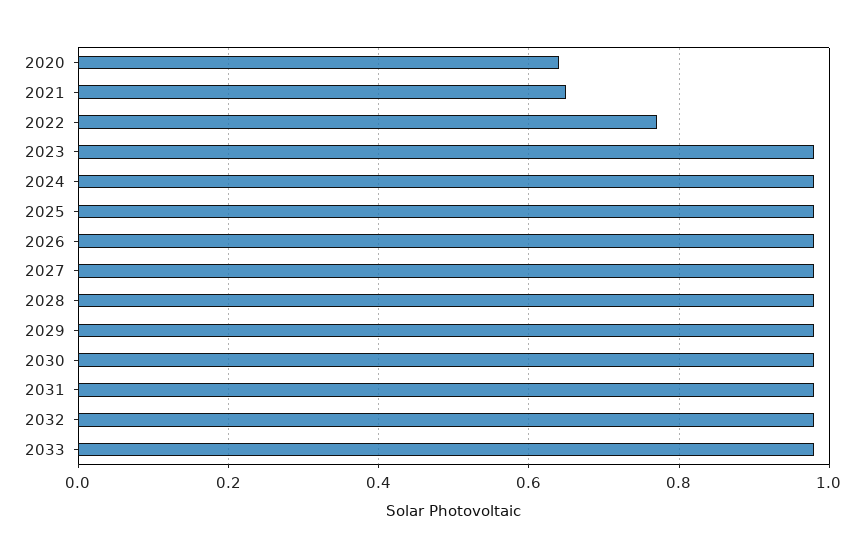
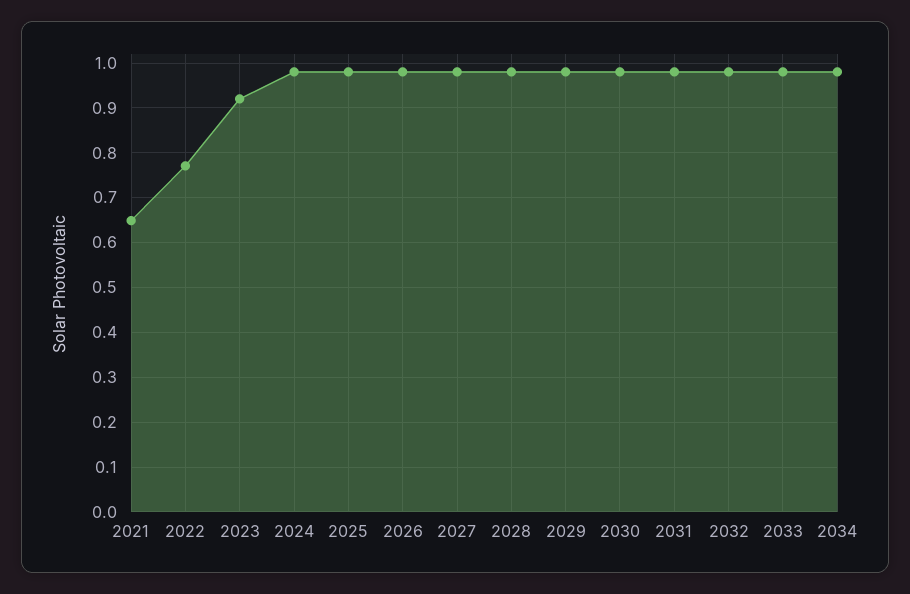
2020: 0.64 -> none
2023: 0.98 -> 0.92
2034: none -> 0.98

